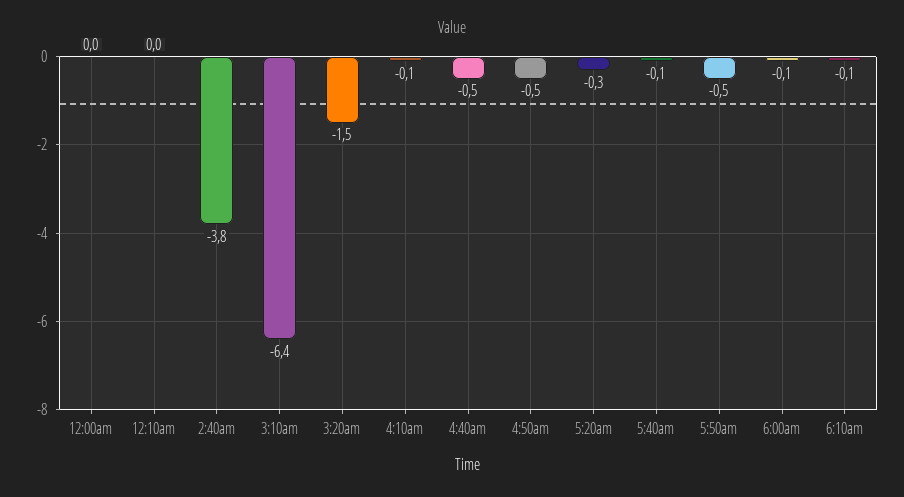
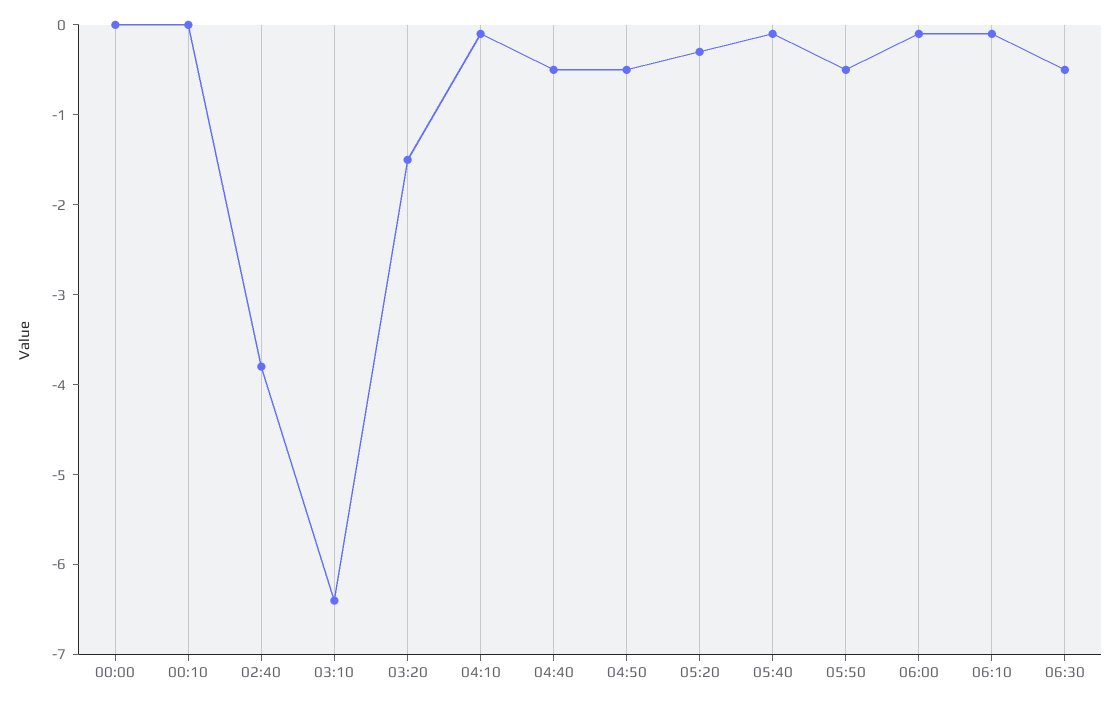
06:30: none -> -0.5

